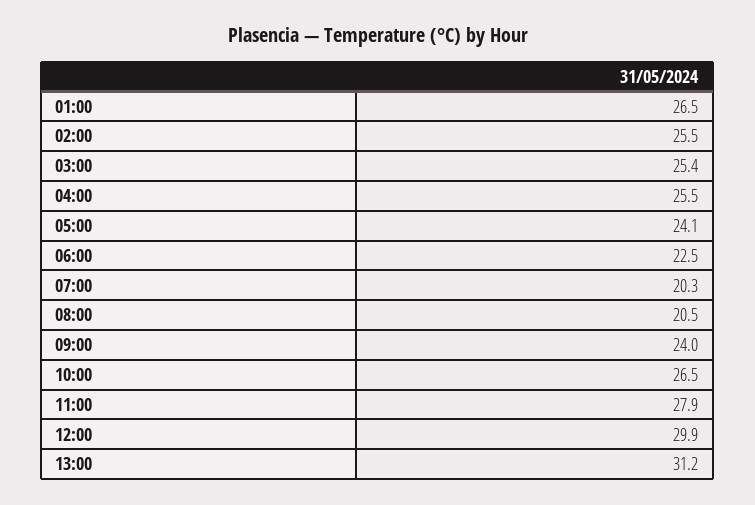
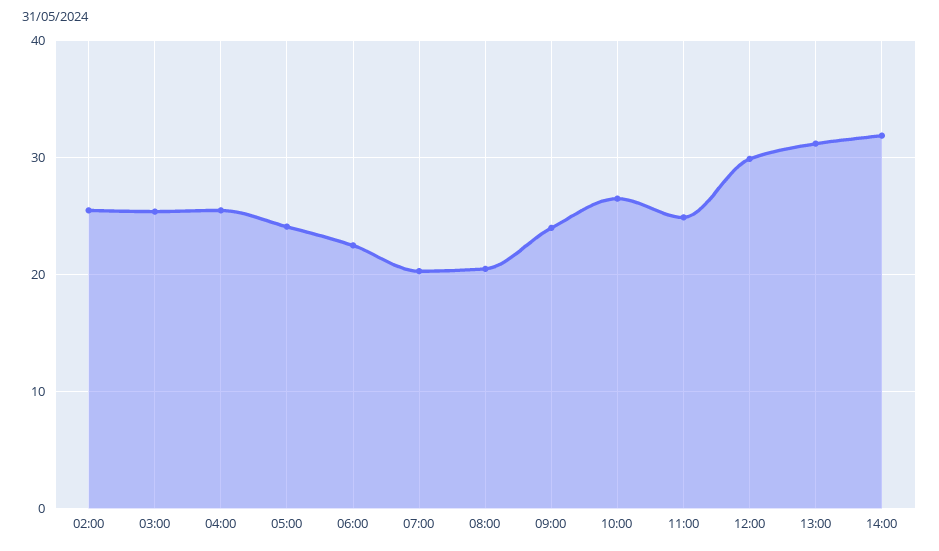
01:00: 26.5 -> none
11:00: 27.9 -> 25
14:00: none -> 32

